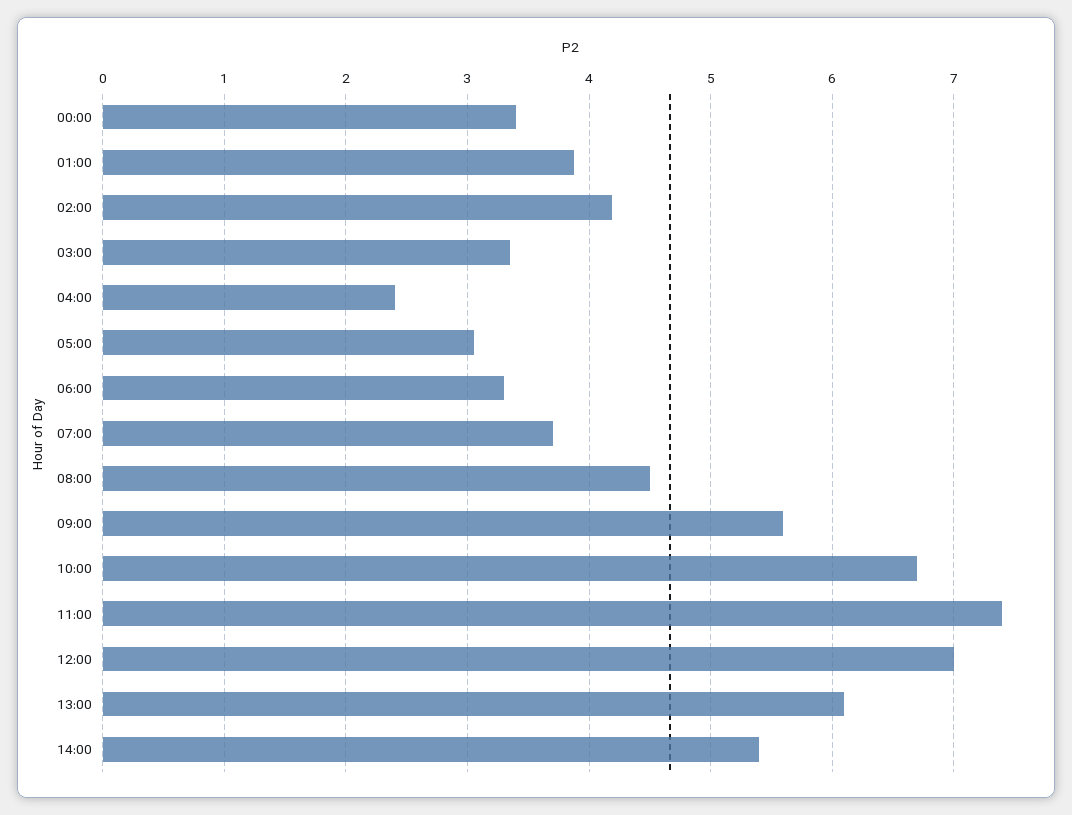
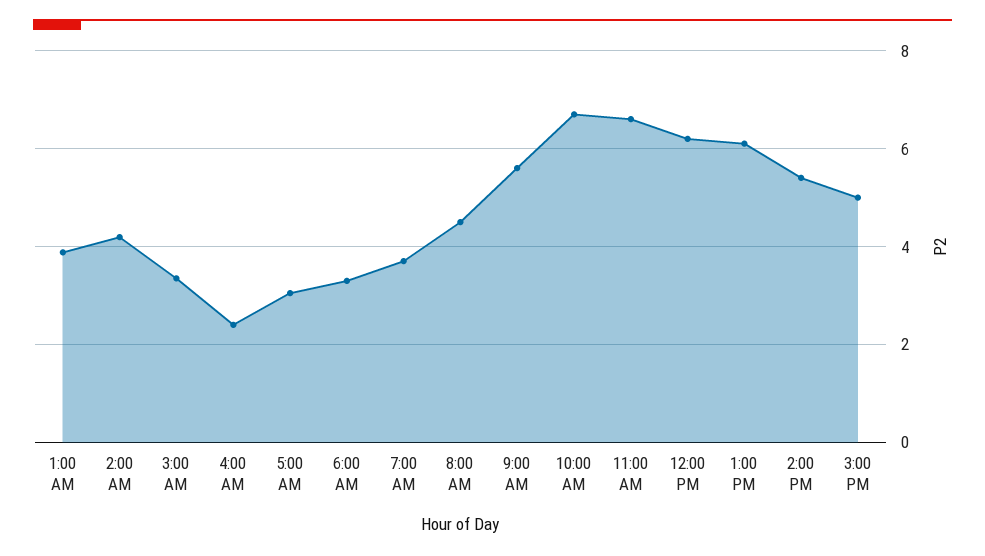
00:00: 3.4 -> none
11:00: 7.4 -> 6.6
12:00: 7 -> 6.2
3:00 PM: none -> 5

